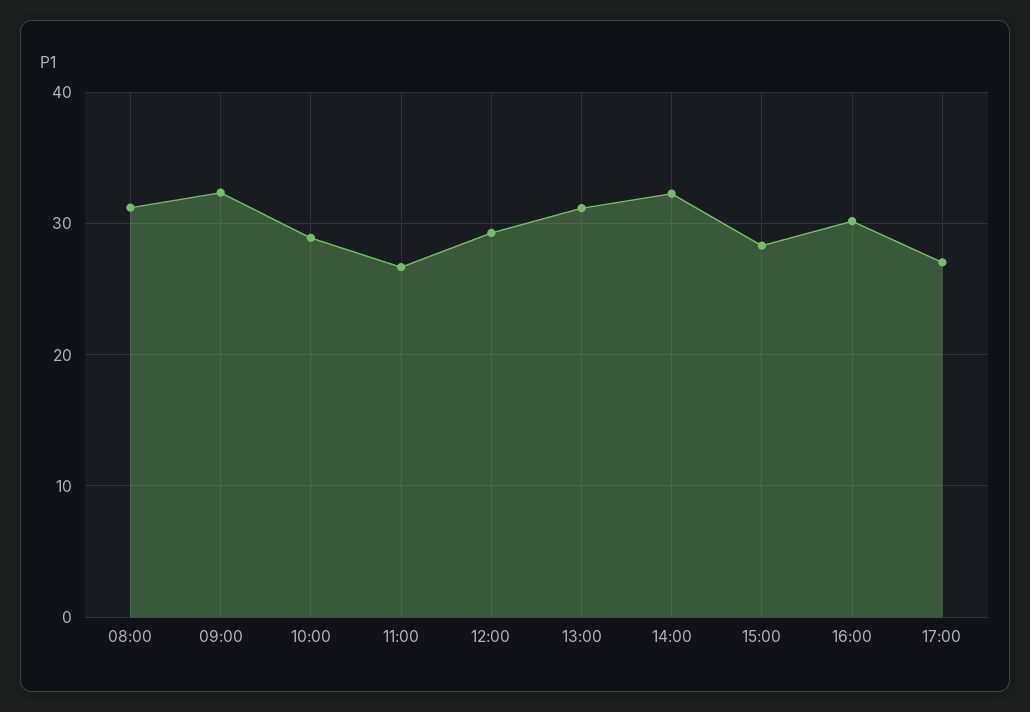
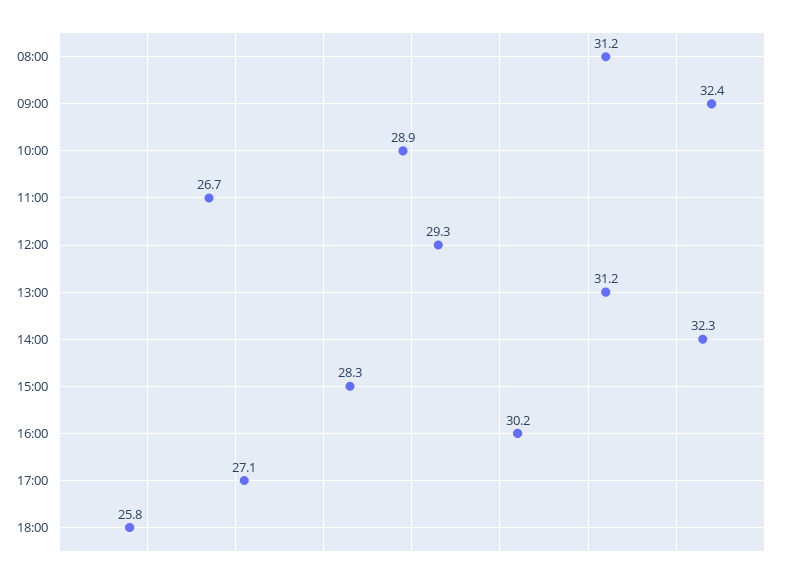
18:00: none -> 25.8

